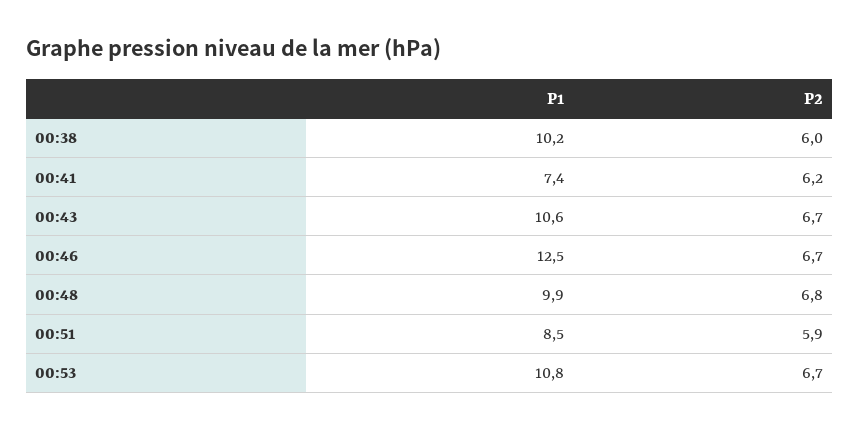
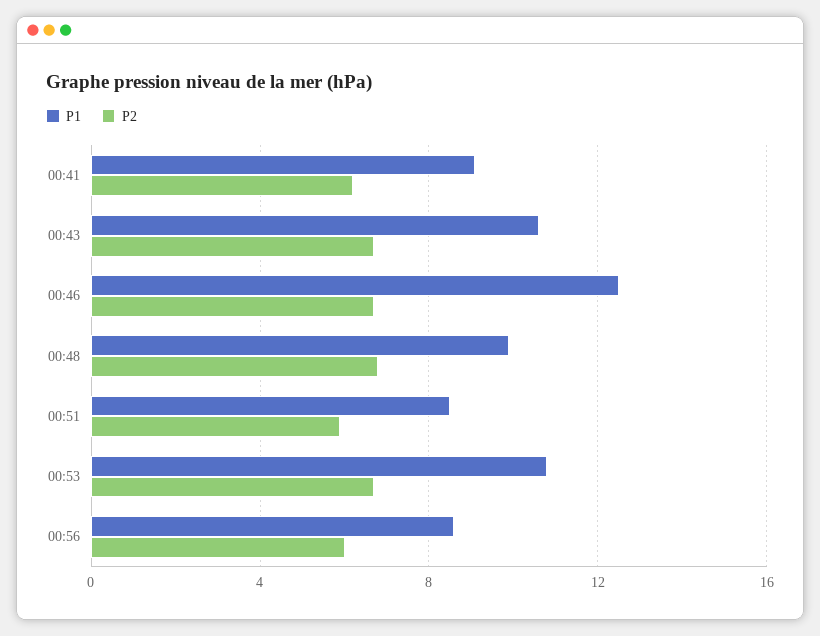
P1, 00:38: 10.2 -> none
P2, 00:38: 6 -> none
P1, 00:41: 7.4 -> 9
P1, 00:56: none -> 8.5
P2, 00:56: none -> 6

